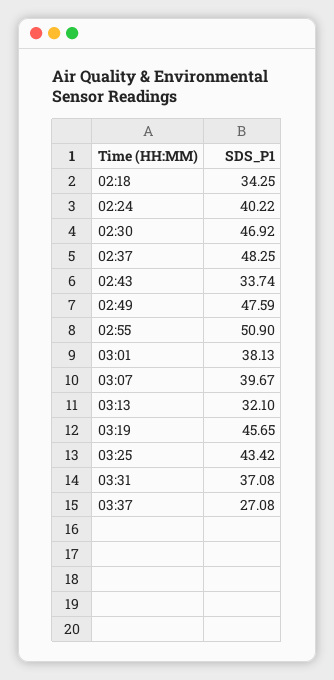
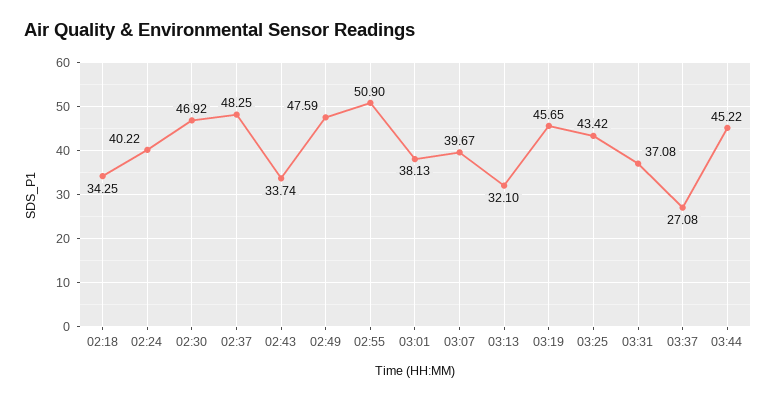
03:44: none -> 45.22

